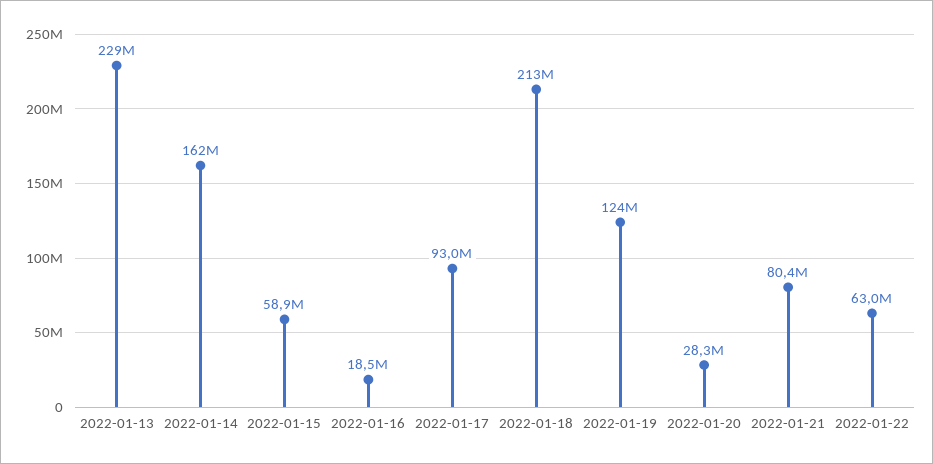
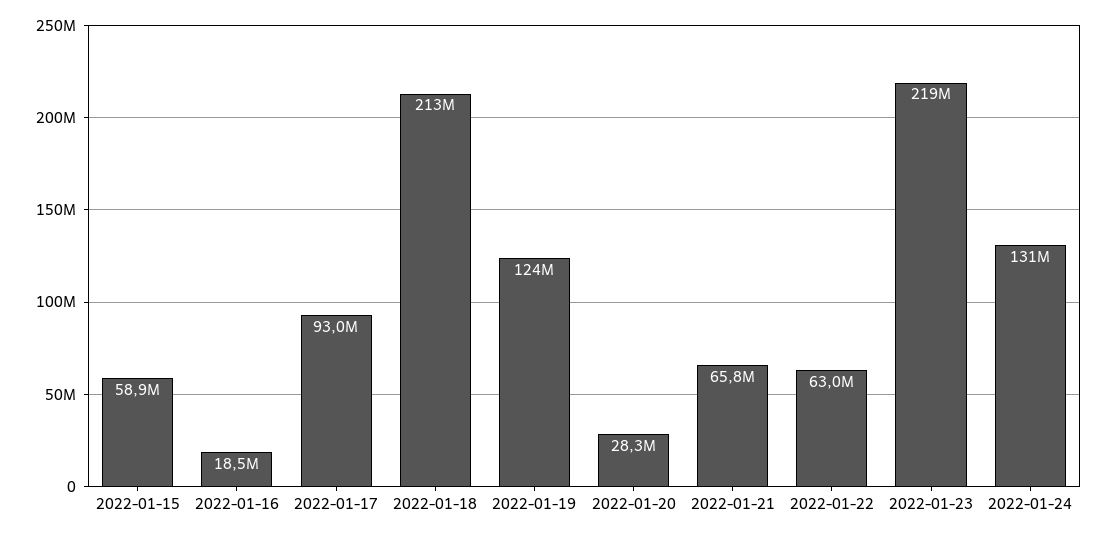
2022-01-13: 229000000 -> none
2022-01-14: 162000000 -> none
2022-01-21: 80400000 -> 65800000
2022-01-23: none -> 219000000
2022-01-24: none -> 131000000

